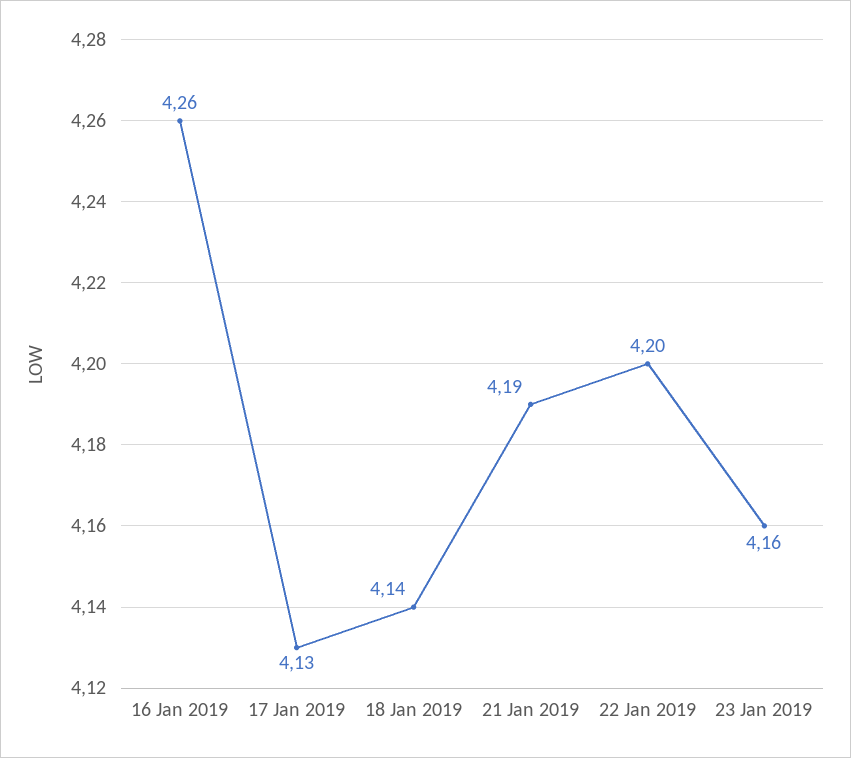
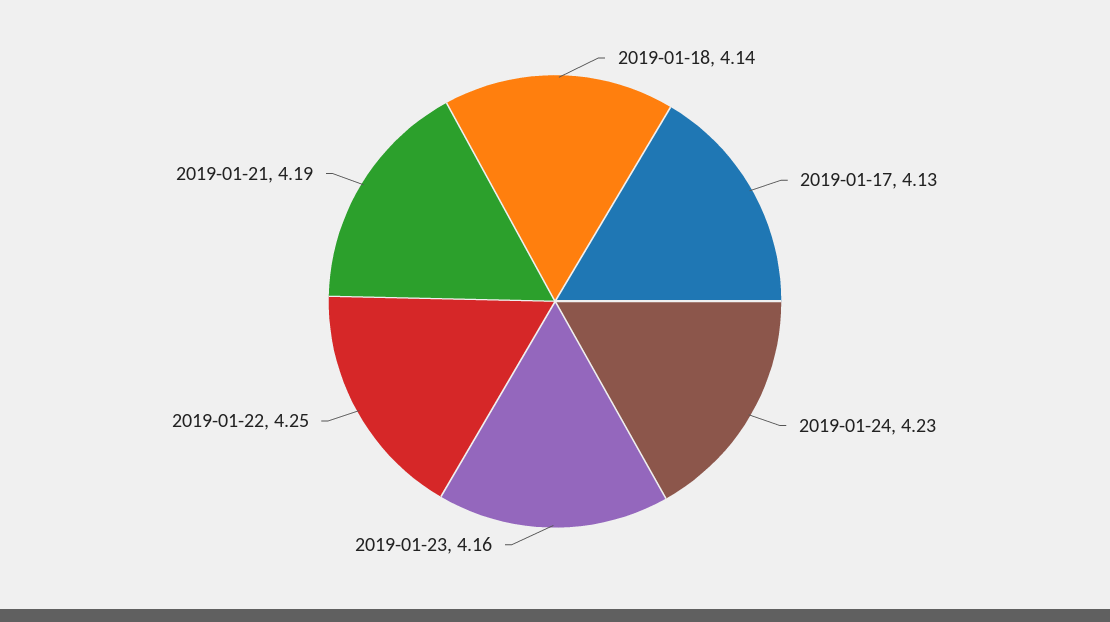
16 Jan 2019: 4.26 -> none
22 Jan 2019: 4.2 -> 4.25
2019-01-24: none -> 4.23

